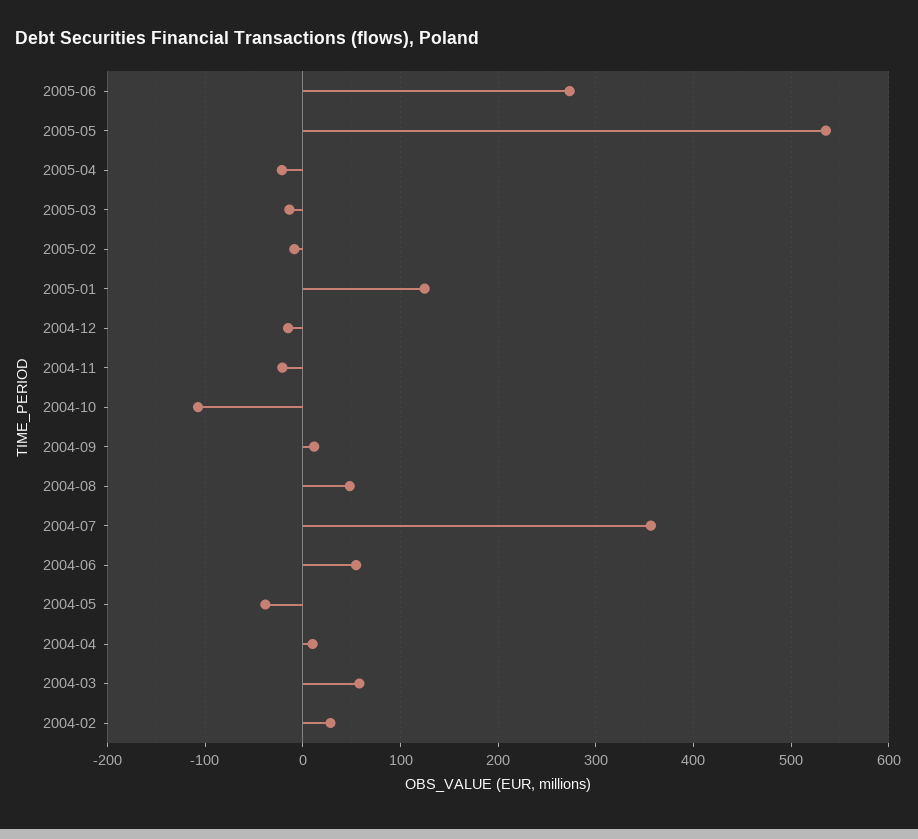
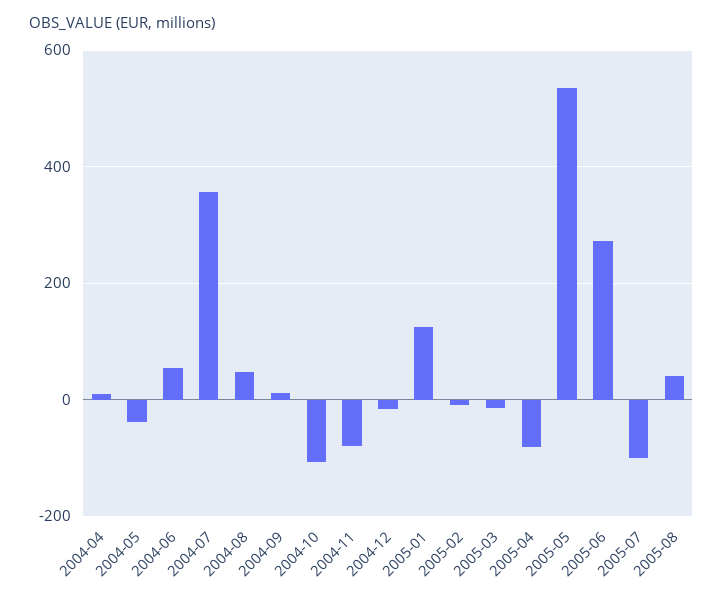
2005-04: -20 -> -80
2004-11: -20 -> -80
2004-03: 60 -> none
2004-02: 30 -> none
2005-07: none -> -100
2005-08: none -> 40

